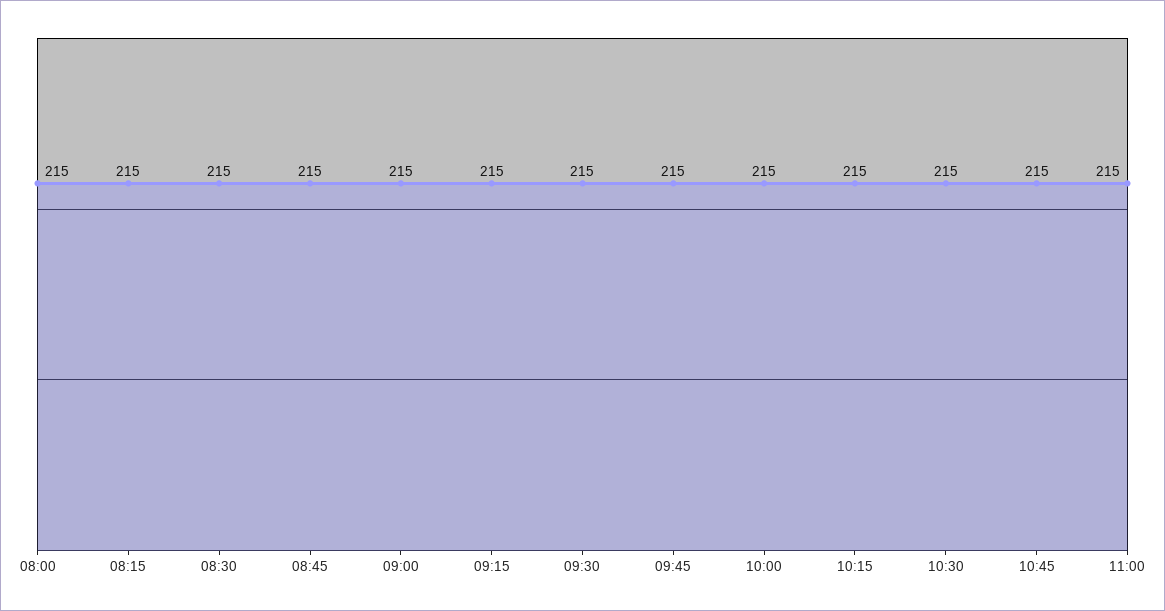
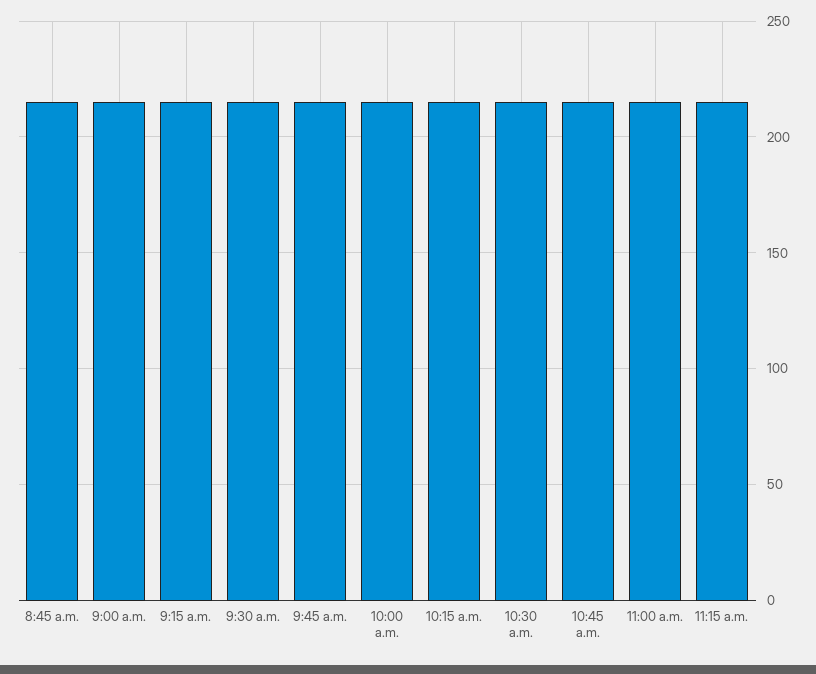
08:00: 215 -> none
08:15: 215 -> none
08:30: 215 -> none
11:15 a.m.: none -> 215

